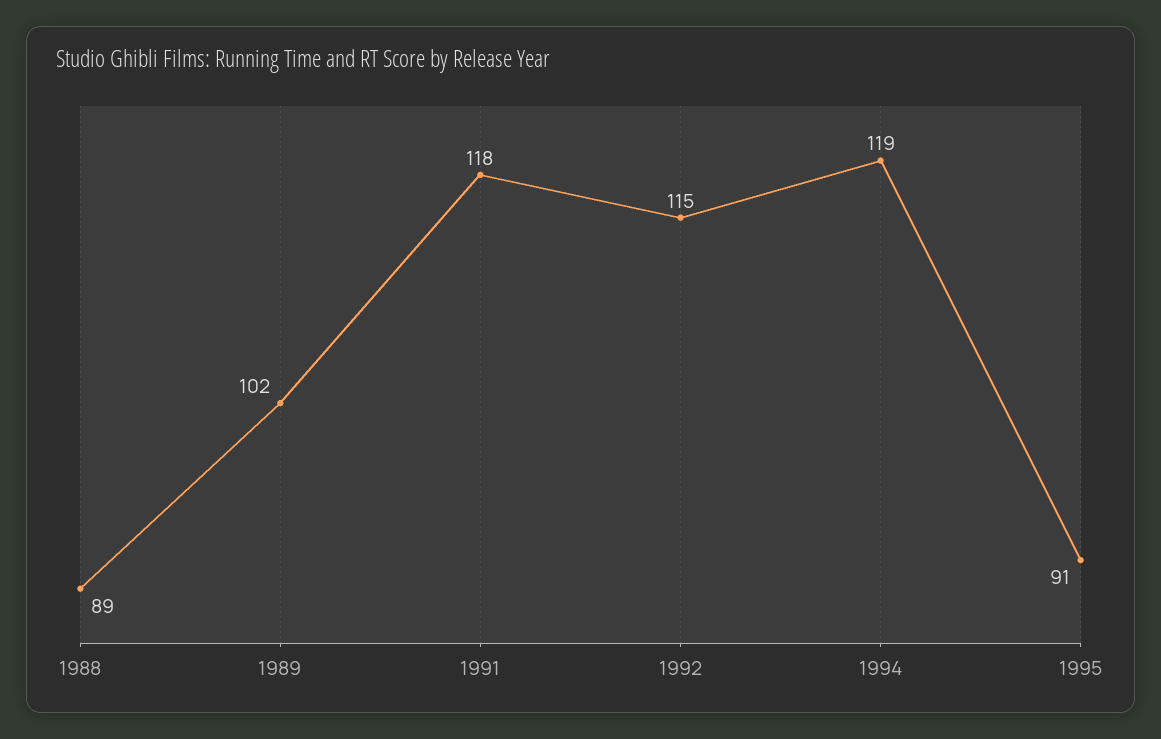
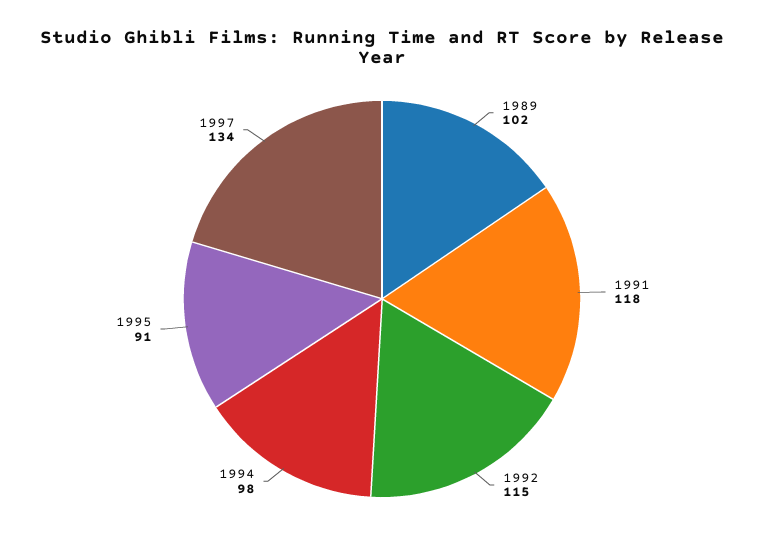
1988: 89 -> none
1994: 119 -> 98
1997: none -> 134

